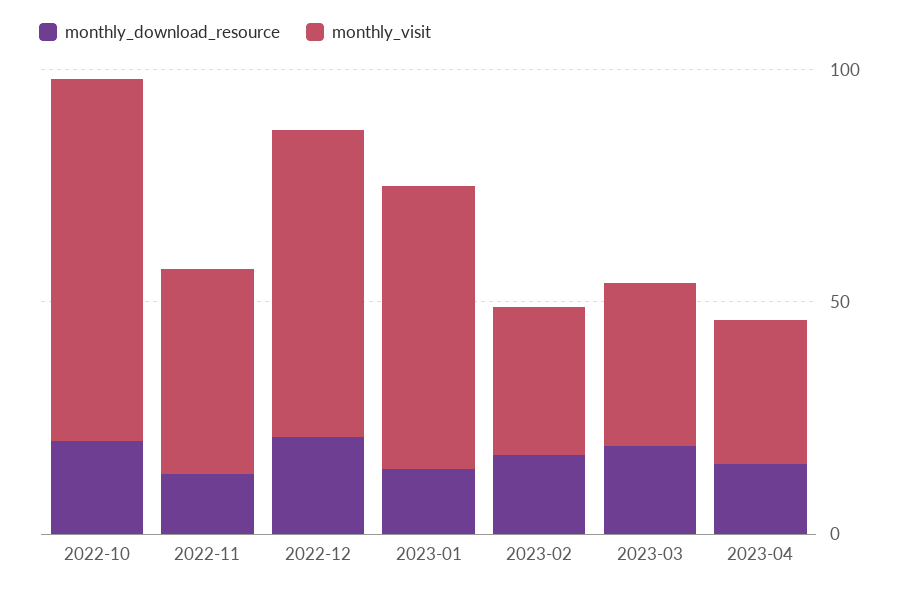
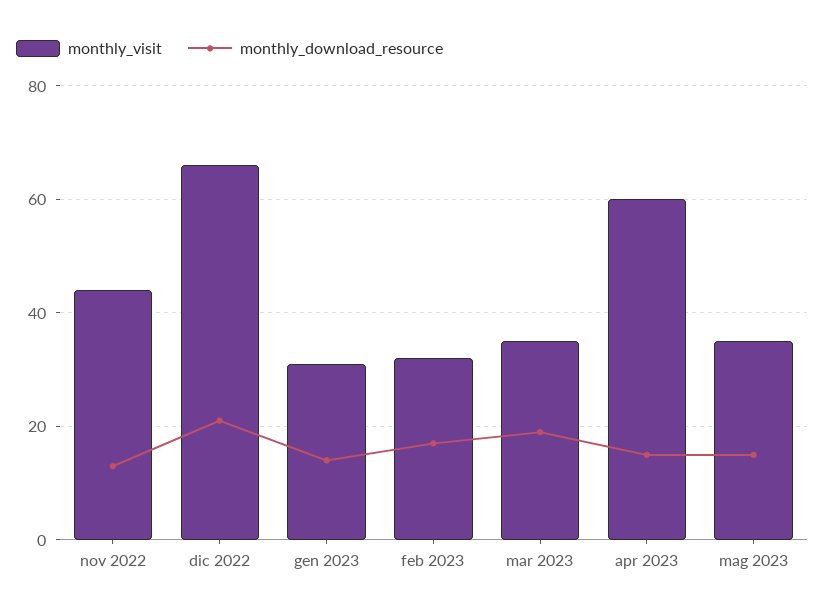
monthly_download_resource, 2022-10: 20 -> none
monthly_visit, 2022-10: 80 -> none
monthly_visit, 2023-01: 60 -> 30
monthly_visit, 2023-04: 30 -> 60
monthly_visit, mag 2023: none -> 35
monthly_download_resource, mag 2023: none -> 15

